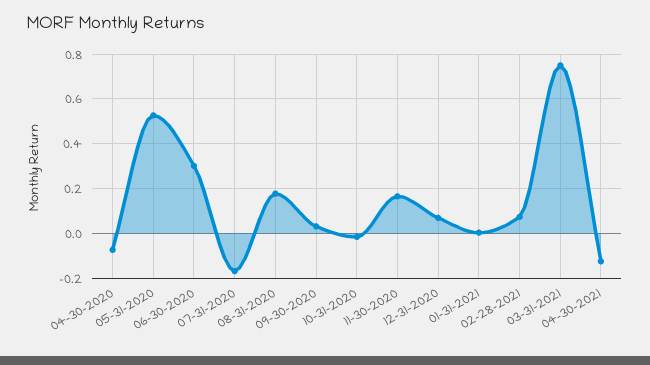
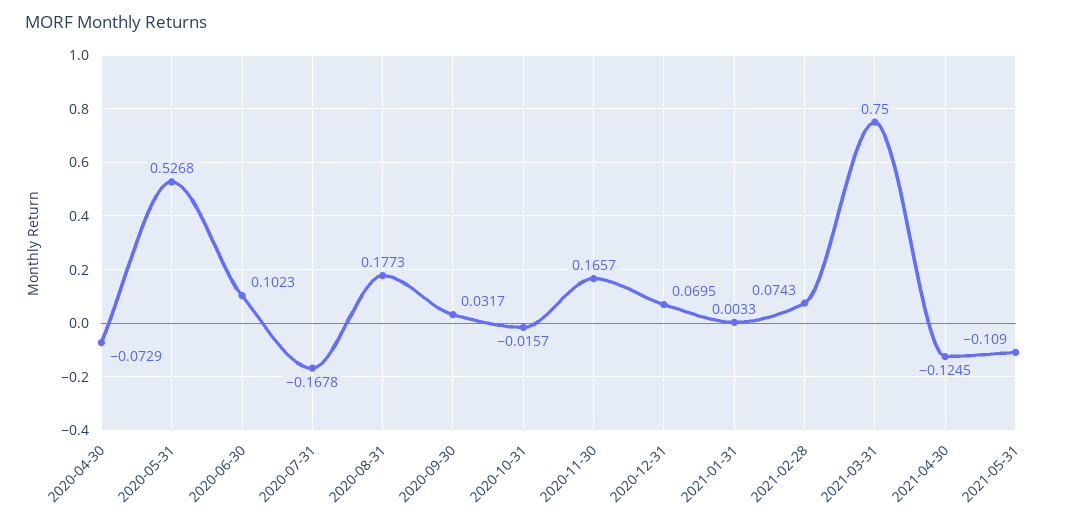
06-30-2020: 0.3 -> 0.1023
2021-05-31: none -> -0.109

